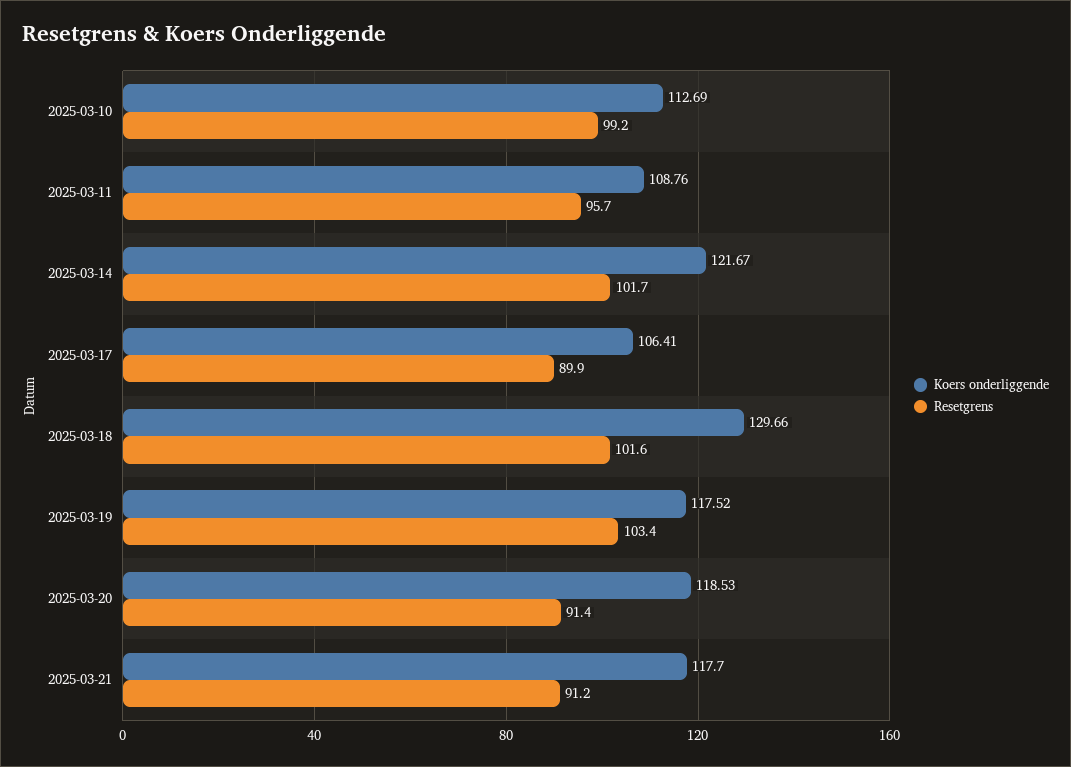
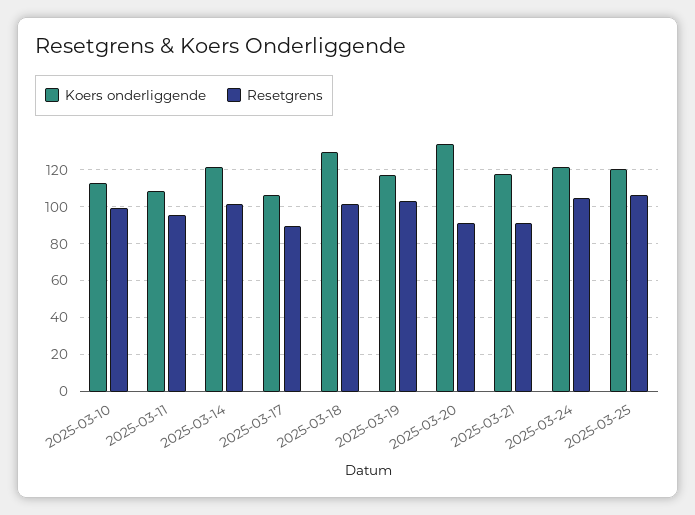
Koers onderliggende, 2025-03-20: 118.53 -> 135
Koers onderliggende, 2025-03-24: none -> 120
Resetgrens, 2025-03-24: none -> 105
Koers onderliggende, 2025-03-25: none -> 120
Resetgrens, 2025-03-25: none -> 105

